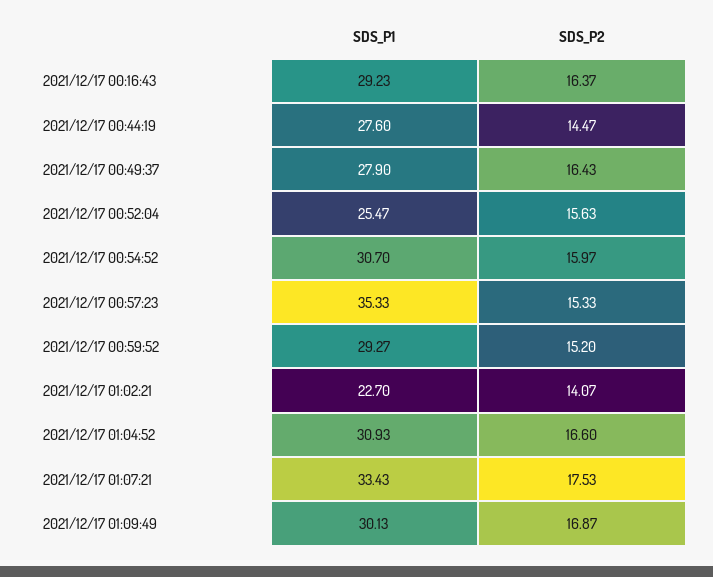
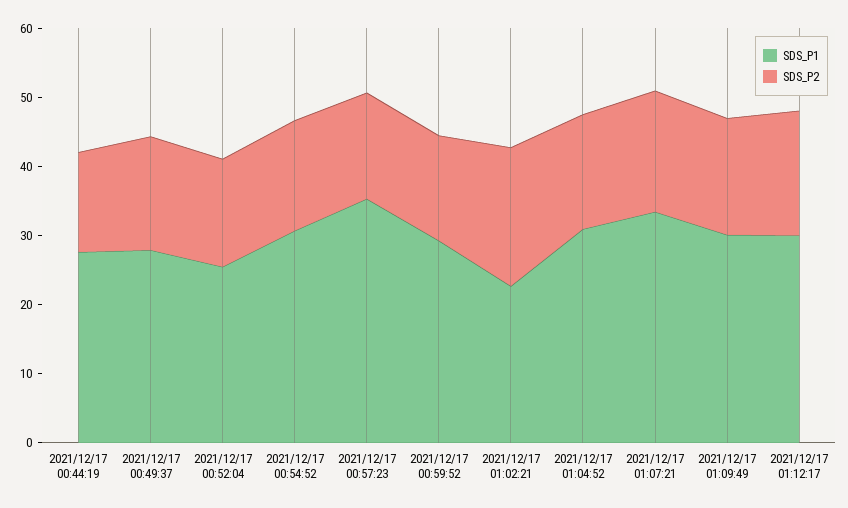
SDS_P1, 2021/12/17 00:16:43: 29.23 -> none
SDS_P2, 2021/12/17 00:16:43: 16.37 -> none
SDS_P2, 2021/12/17 01:02:21: 14.07 -> 20
SDS_P1, 2021/12/17 01:12:17: none -> 30
SDS_P2, 2021/12/17 01:12:17: none -> 18

